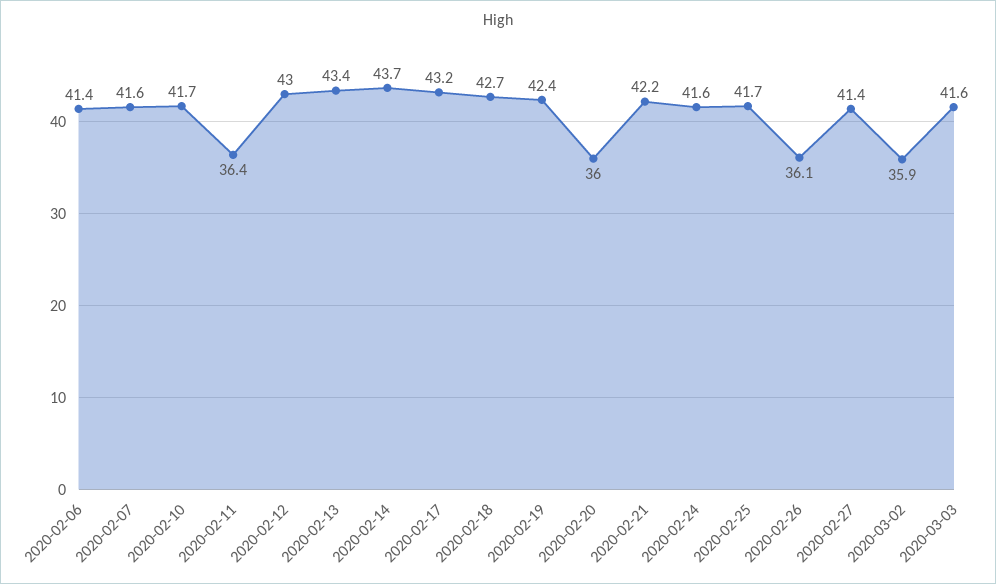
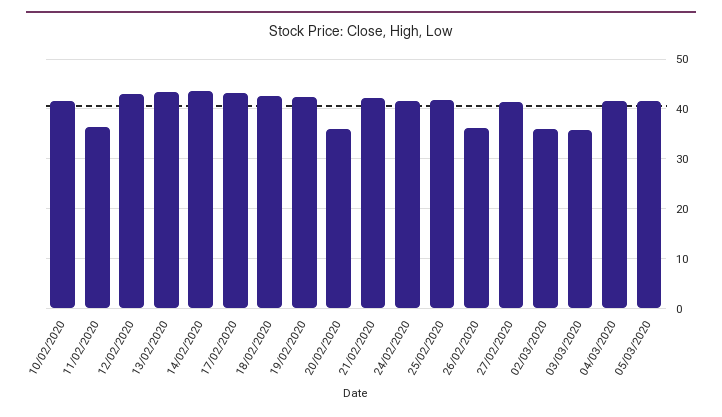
2020-02-06: 41.4 -> none
2020-02-07: 41.6 -> none
2020-03-03: 41.6 -> 36
04/03/2020: none -> 42
05/03/2020: none -> 42

